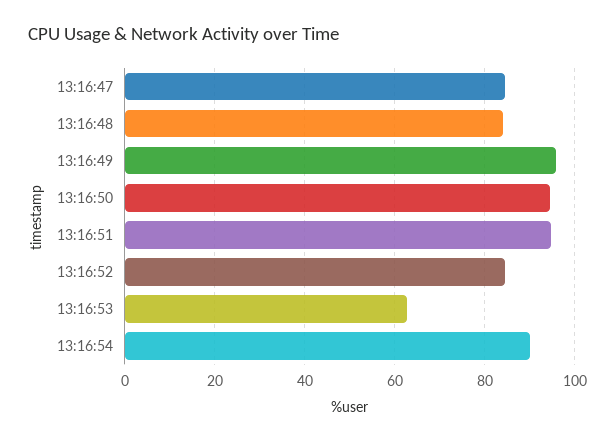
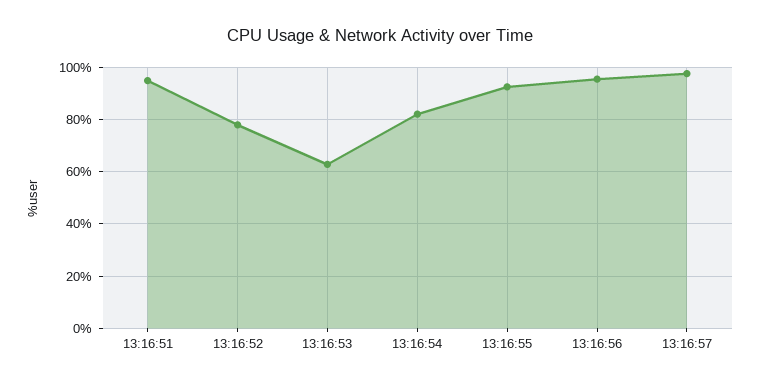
13:16:47: 84 -> none
13:16:48: 84 -> none
13:16:49: 96 -> none
13:16:50: 94 -> none
13:16:52: 84 -> 77.5
13:16:54: 90 -> 82.5
13:16:55: none -> 92.5
13:16:56: none -> 95
13:16:57: none -> 97.5

